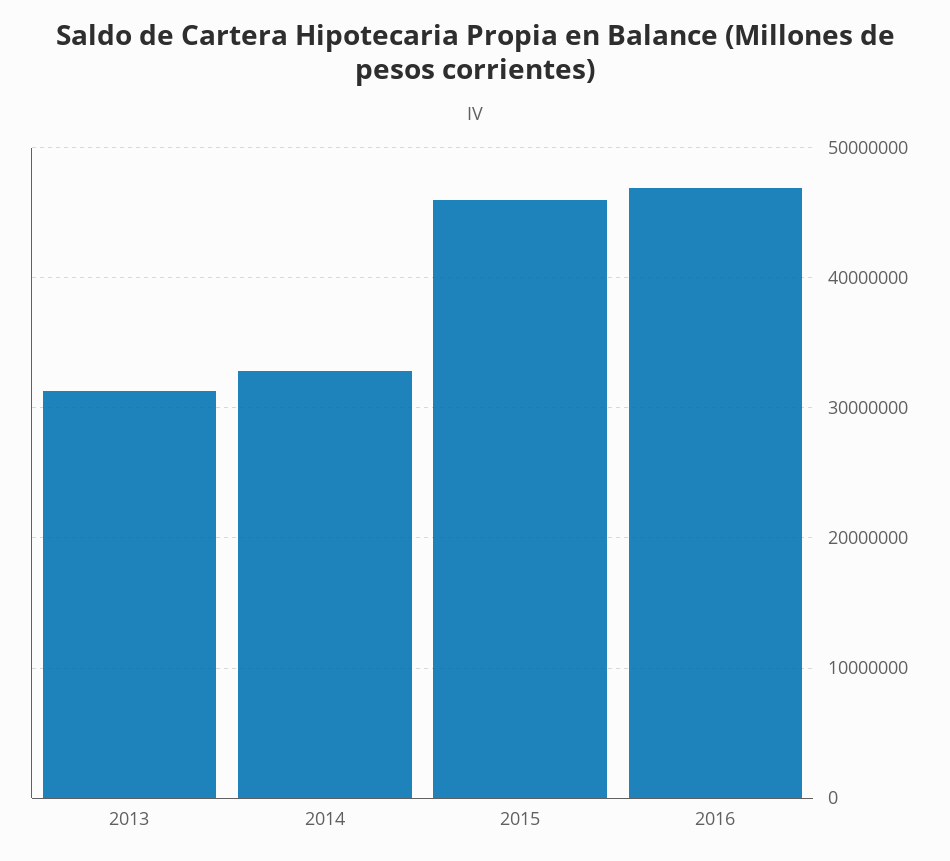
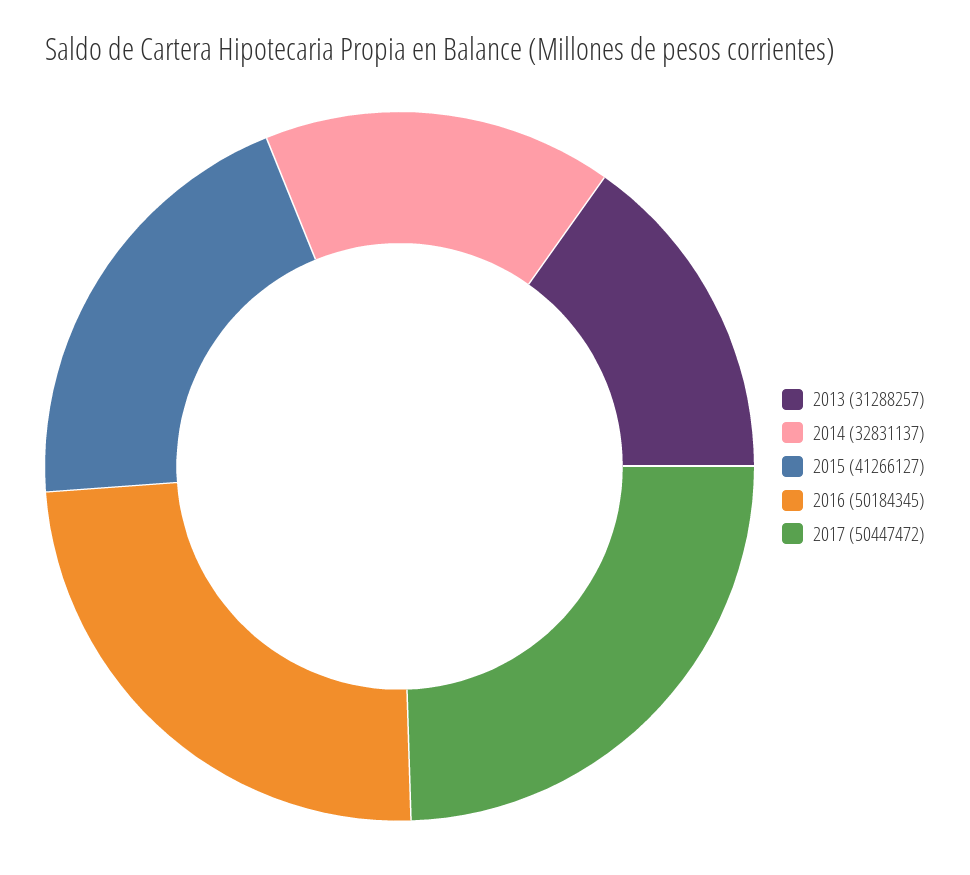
2015: 46000000 -> 41266127
2016: 47000000 -> 50184345
2017: none -> 50447472

